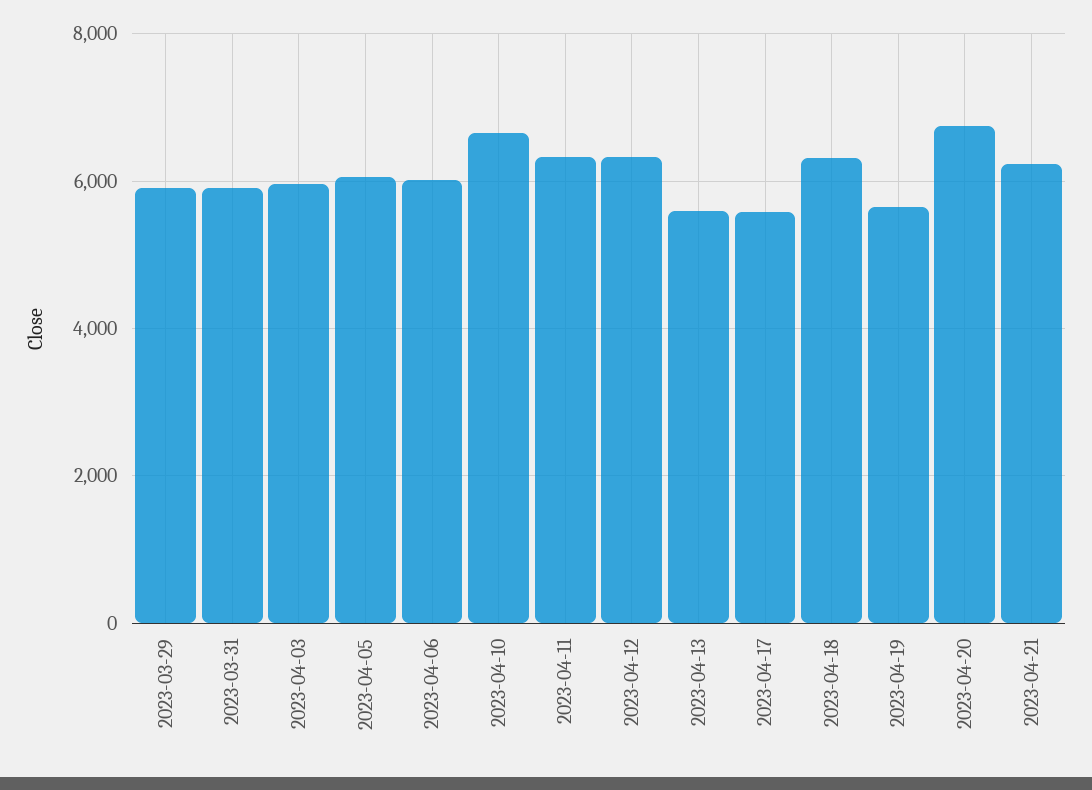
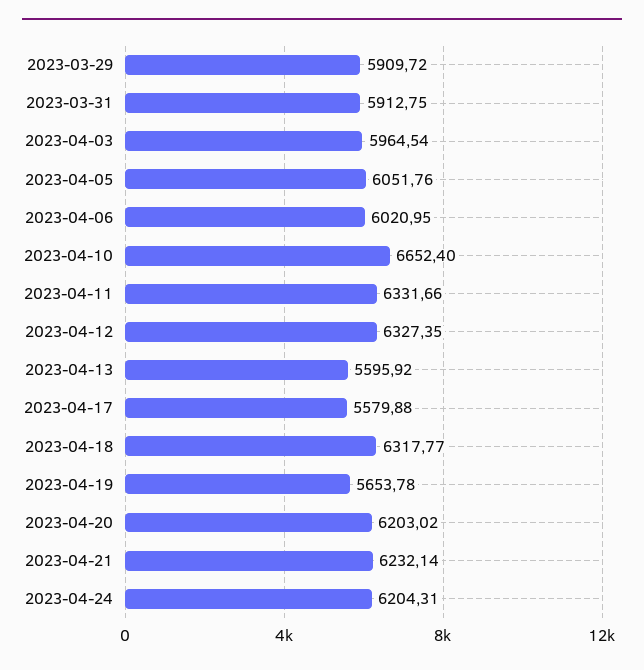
2023-04-20: 6800 -> 6203.02
2023-04-24: none -> 6204.31

